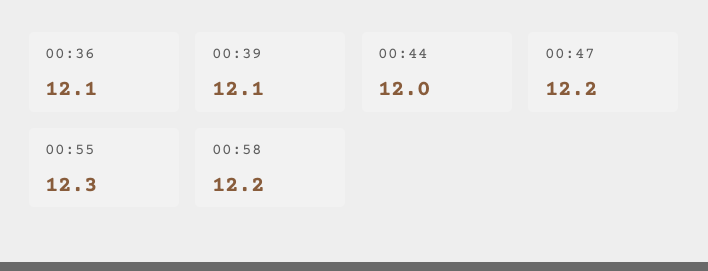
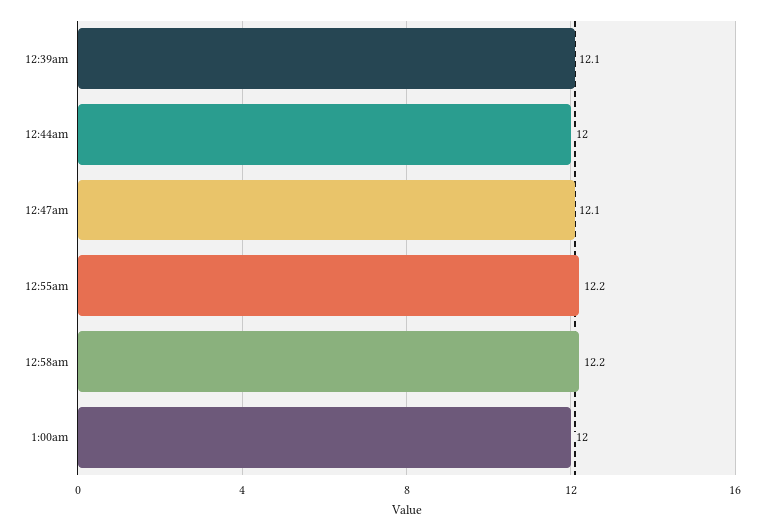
00:36: 12.1 -> none
00:47: 12.2 -> 12.1
00:55: 12.3 -> 12.2
1:00am: none -> 12

